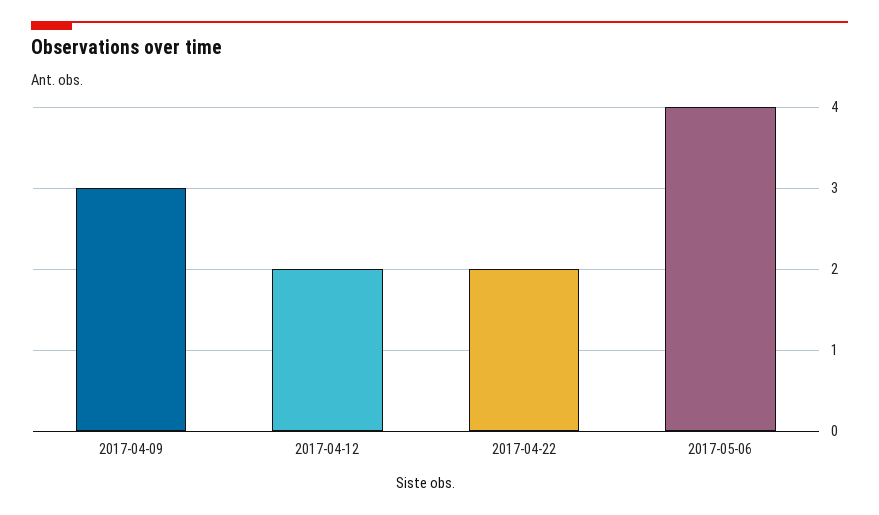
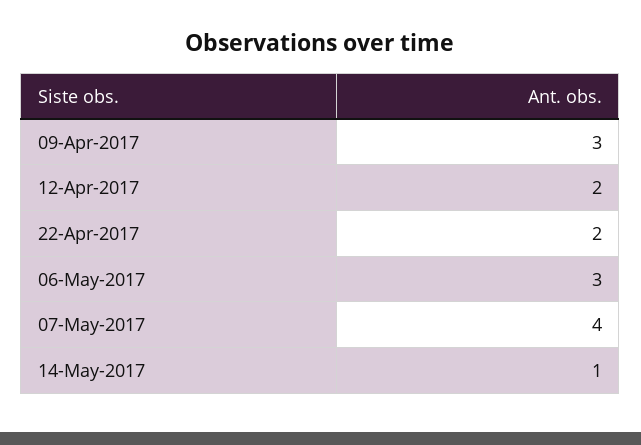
2017-05-06: 4 -> 3
07-May-2017: none -> 4
14-May-2017: none -> 1

